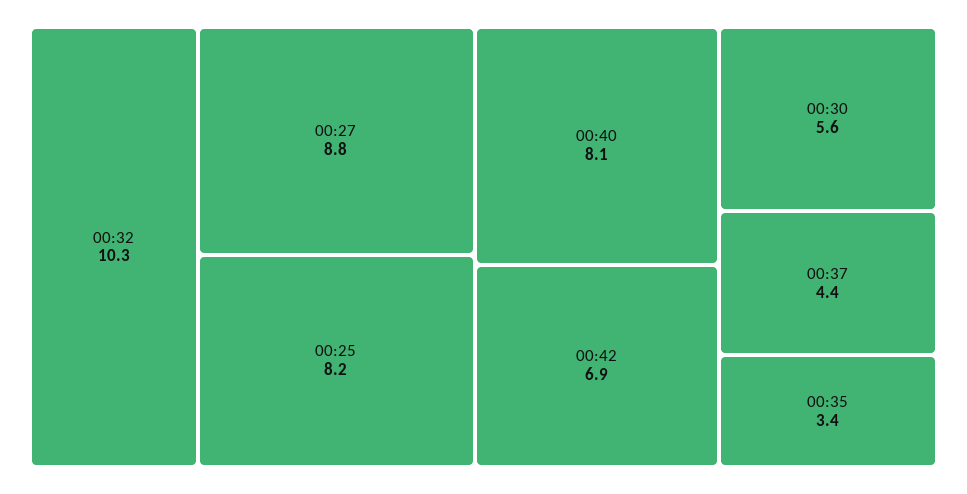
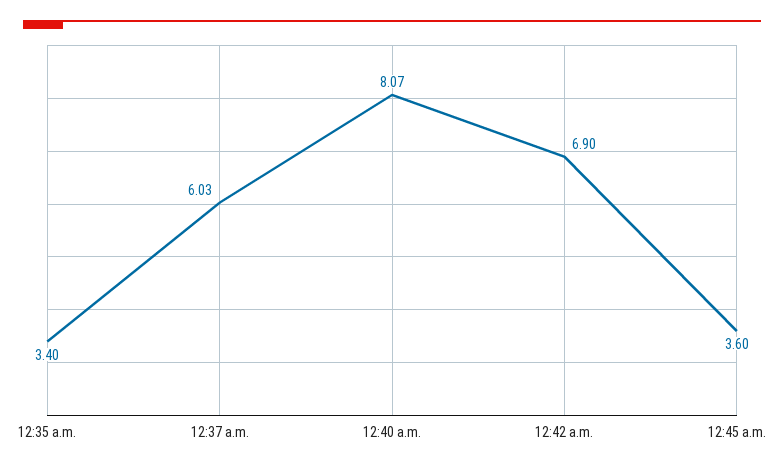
00:32: 10.3 -> none
00:27: 8.8 -> none
00:25: 8.2 -> none
00:30: 5.6 -> none
00:37: 4.4 -> 6.03
12:45 a.m.: none -> 3.6

